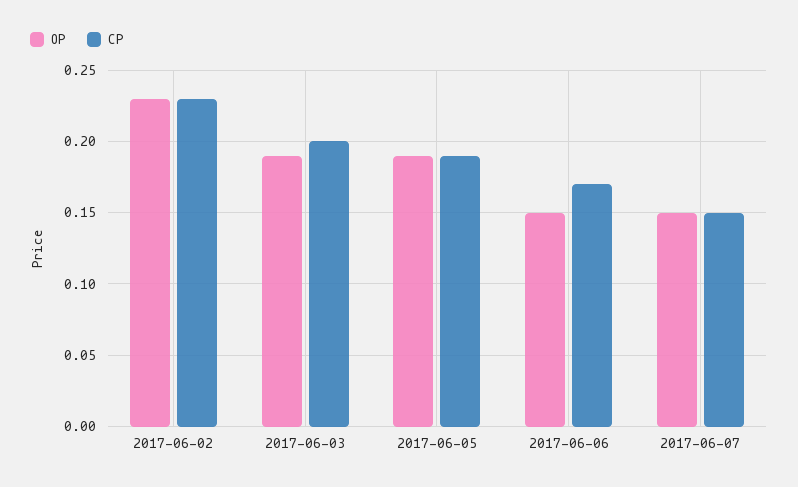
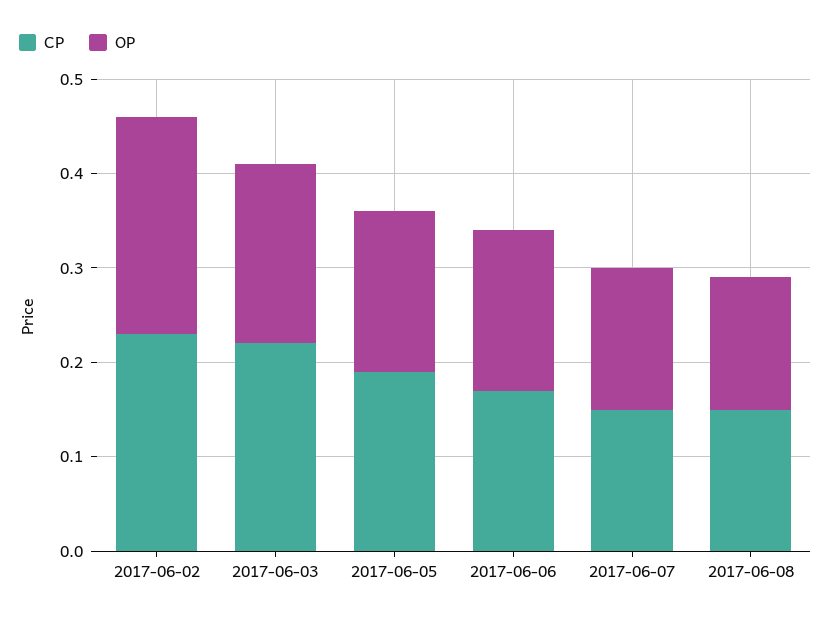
CP, 2017-06-03: 0.2 -> 0.22
OP, 2017-06-05: 0.19 -> 0.17
OP, 2017-06-06: 0.15 -> 0.17
CP, 2017-06-08: none -> 0.15
OP, 2017-06-08: none -> 0.14

